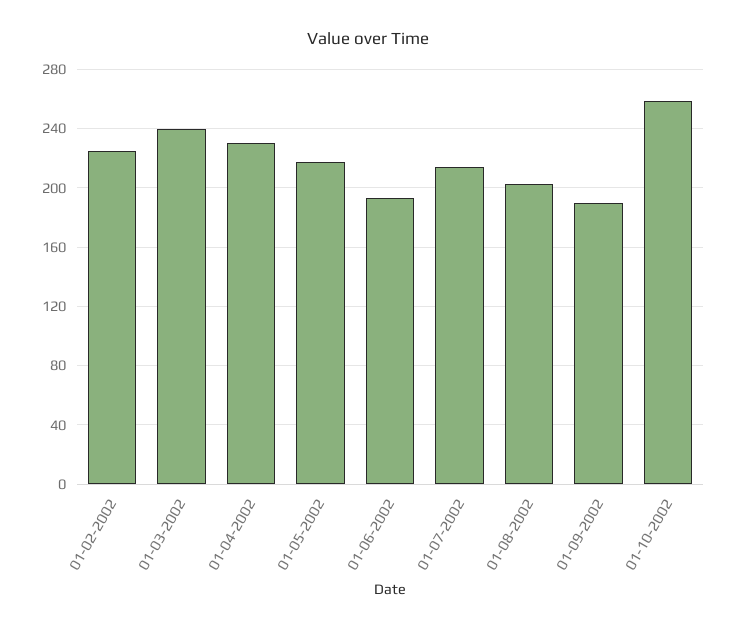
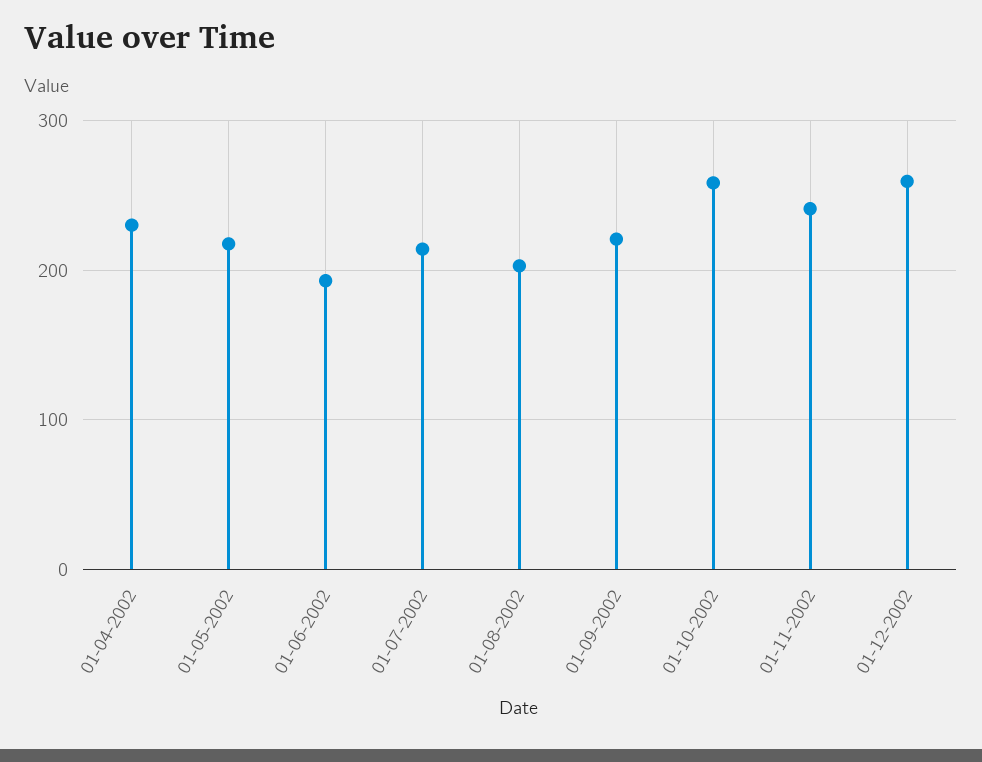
01-02-2002: 225 -> none
01-03-2002: 240 -> none
01-09-2002: 190 -> 220
01-11-2002: none -> 240
01-12-2002: none -> 260

